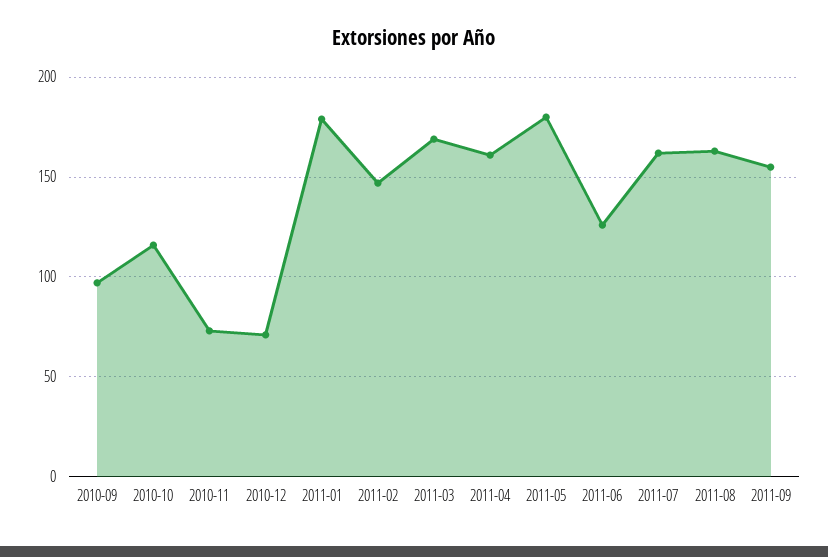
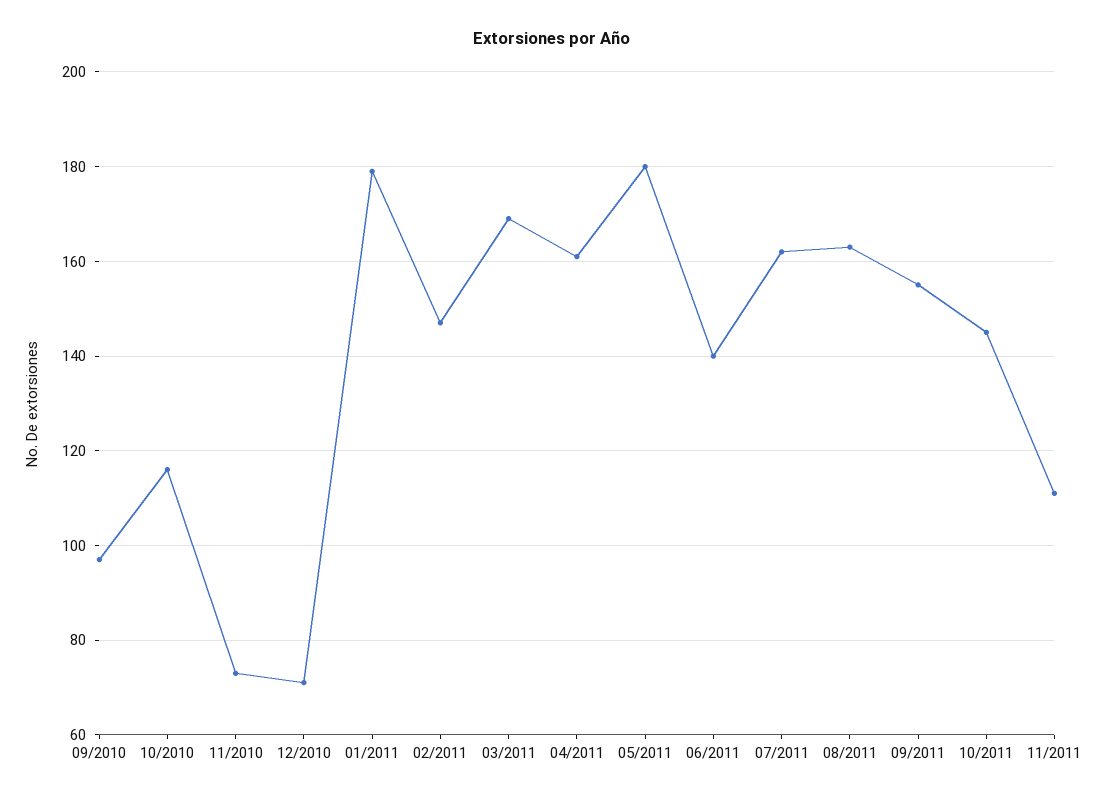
2011-06: 125 -> 140
10/2011: none -> 145
11/2011: none -> 110

